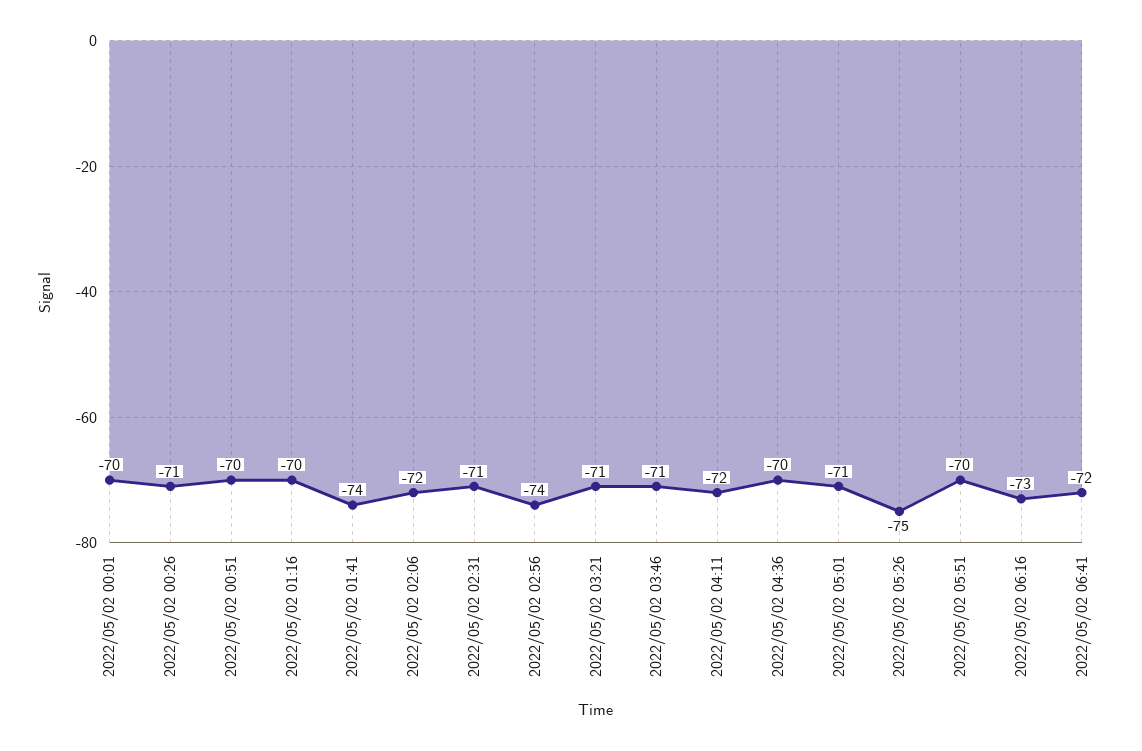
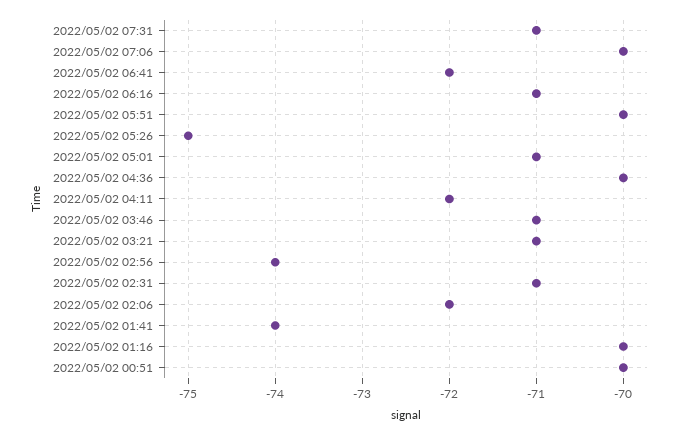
2022/05/02 00:01: -70 -> none
2022/05/02 00:26: -71 -> none
2022/05/02 06:16: -73 -> -71
2022/05/02 07:31: none -> -71
2022/05/02 07:06: none -> -70

